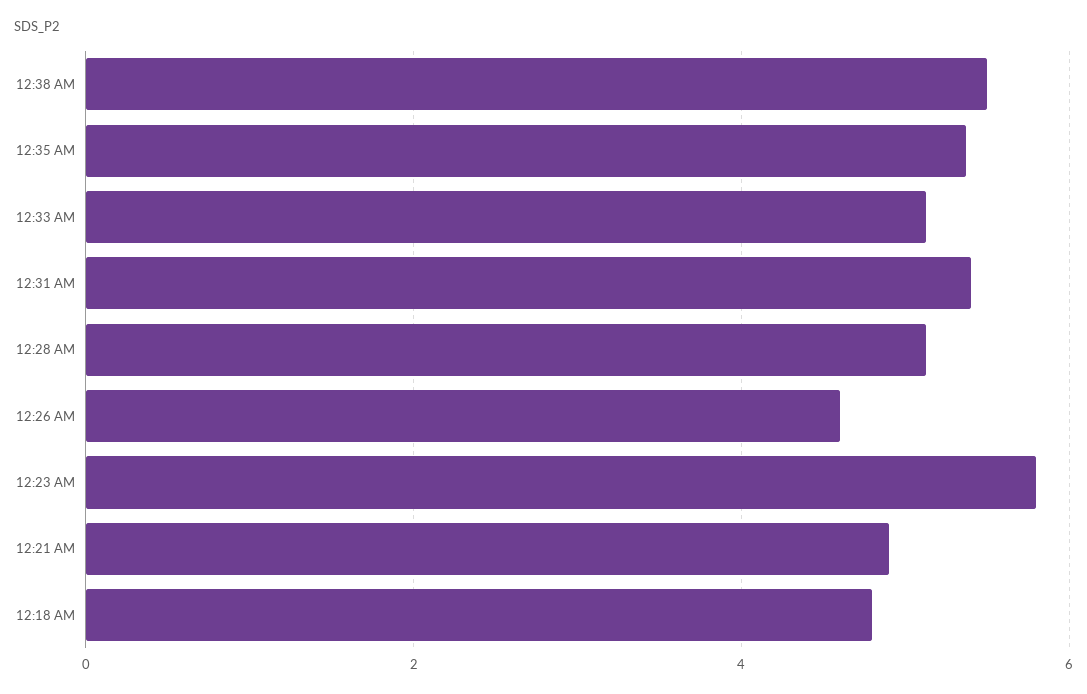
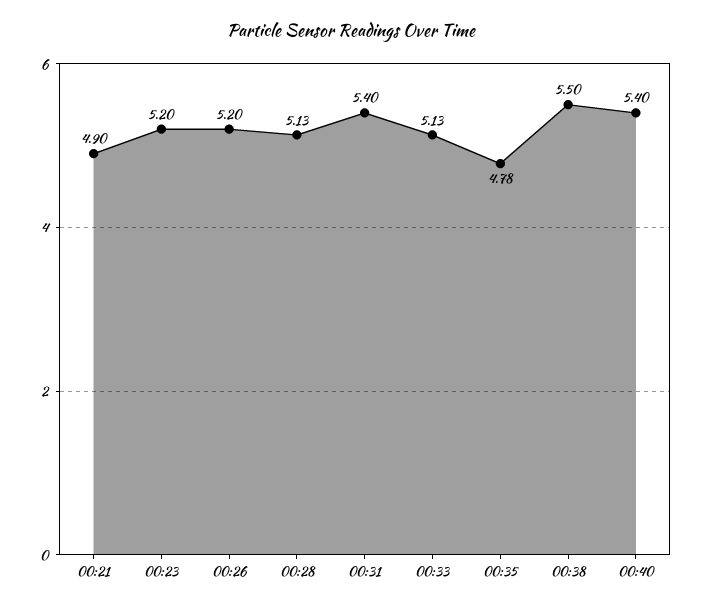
12:35 AM: 5.4 -> 4.78
12:26 AM: 4.6 -> 5.2
12:23 AM: 5.8 -> 5.2
12:18 AM: 4.8 -> none
00:40: none -> 5.4

